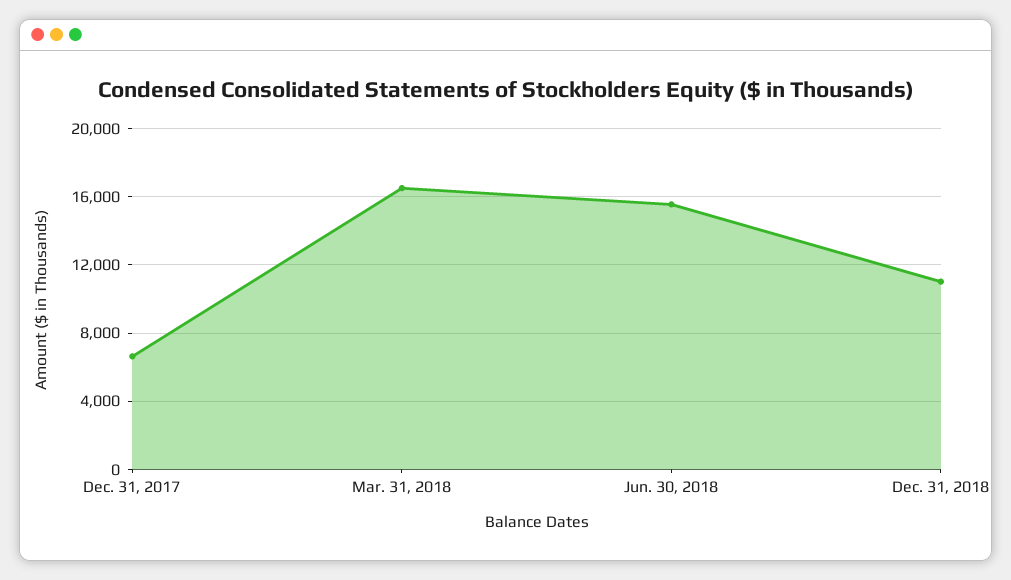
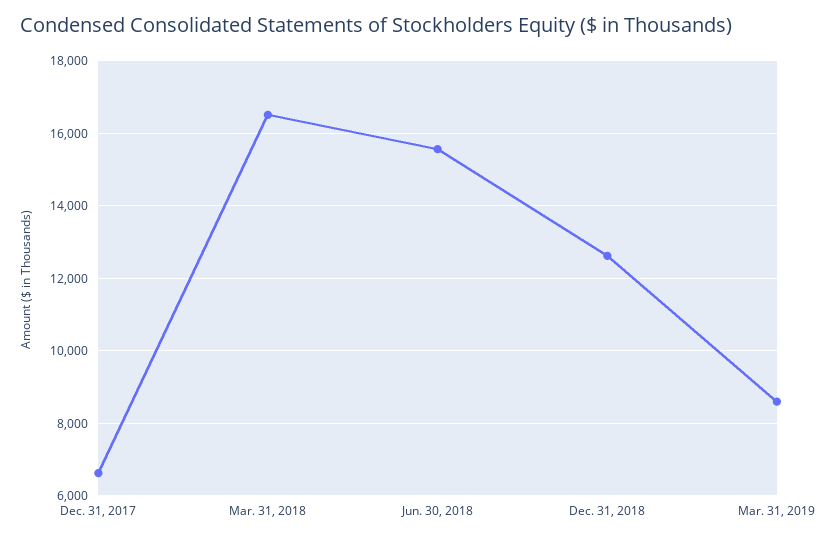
Dec. 31, 2018: 11000 -> 12600
Mar. 31, 2019: none -> 8600

